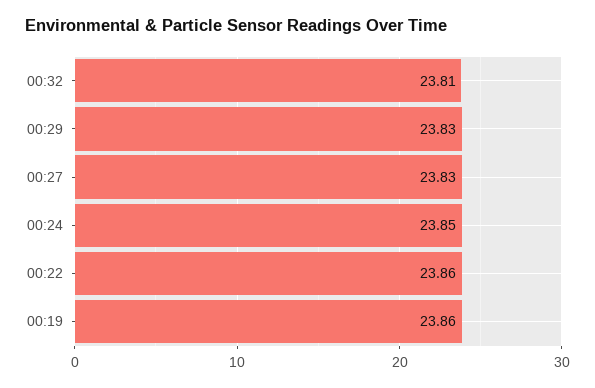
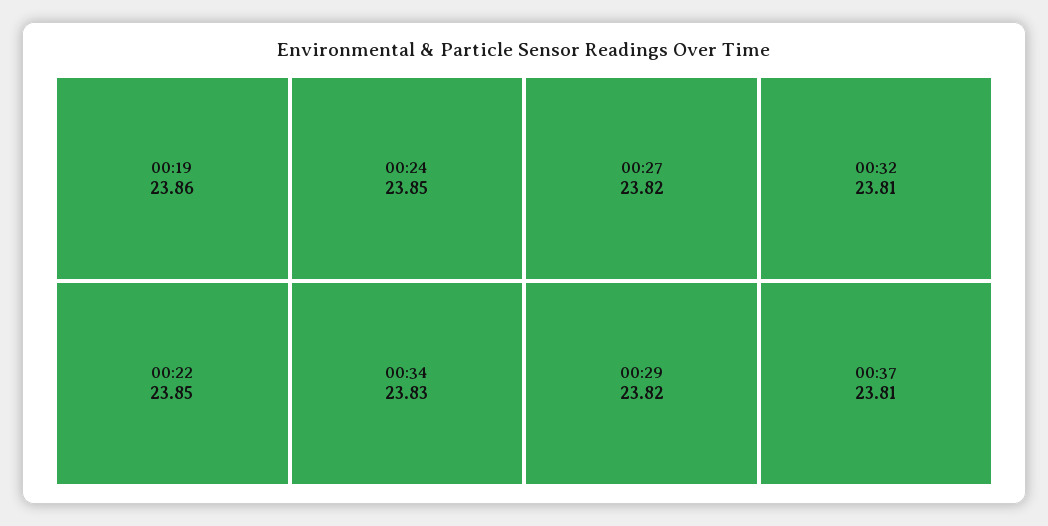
00:29: 23.83 -> 23.82
00:27: 23.83 -> 23.82
00:22: 23.86 -> 23.85
00:34: none -> 23.83
00:37: none -> 23.81

